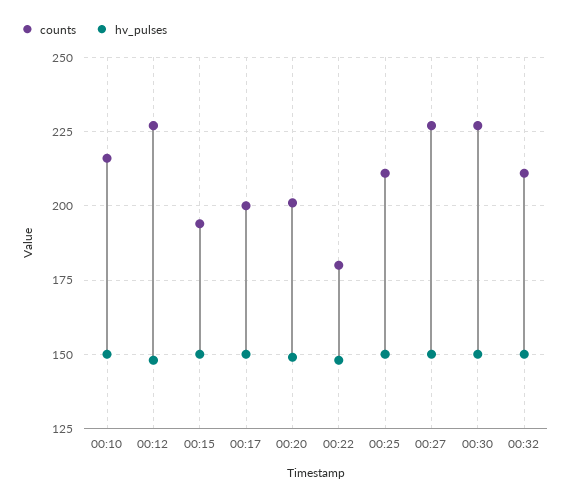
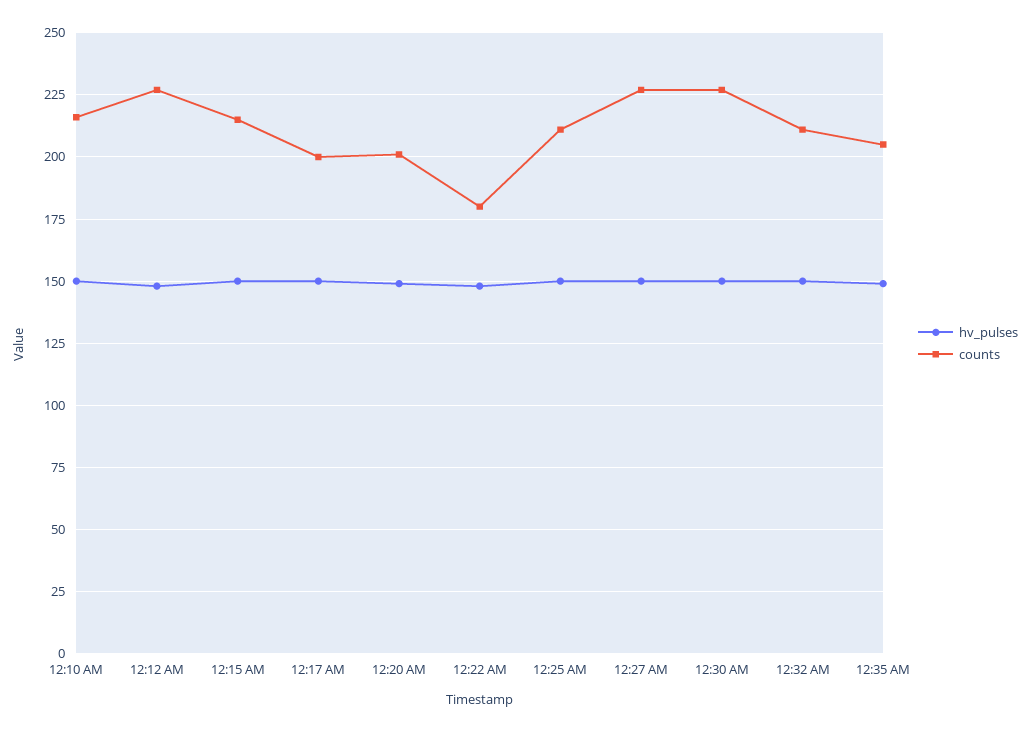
counts, 00:15: 195 -> 215
hv_pulses, 12:35 AM: none -> 150
counts, 12:35 AM: none -> 205

